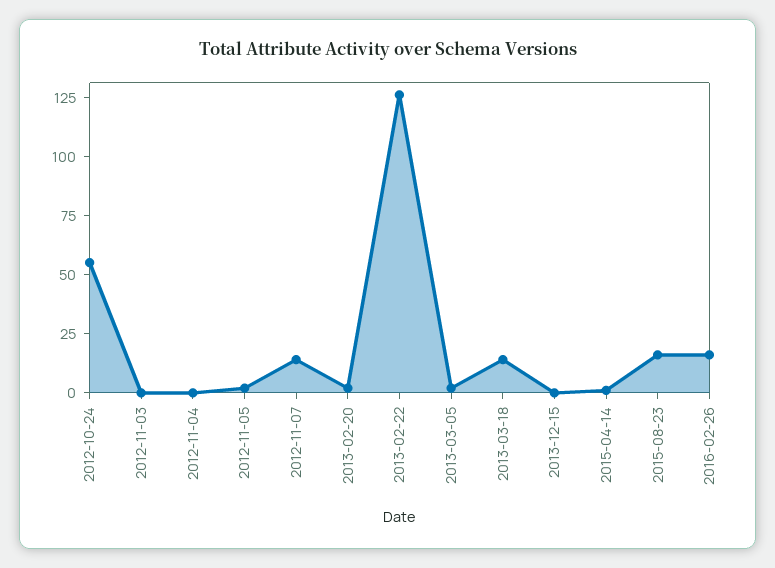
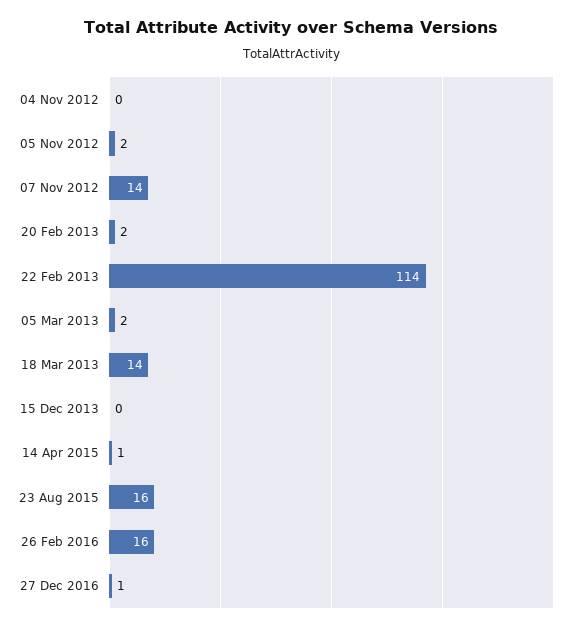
2012-10-24: 55 -> none
2012-11-03: 0 -> none
2013-02-22: 125 -> 114
27 Dec 2016: none -> 1

